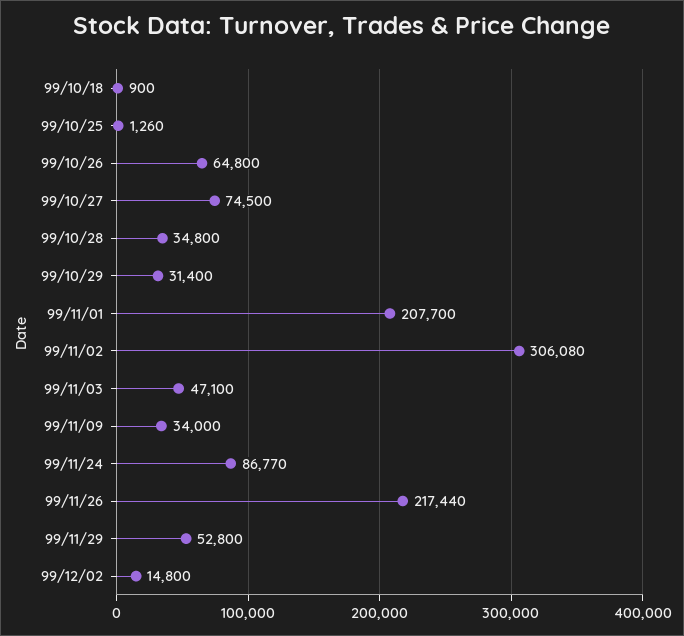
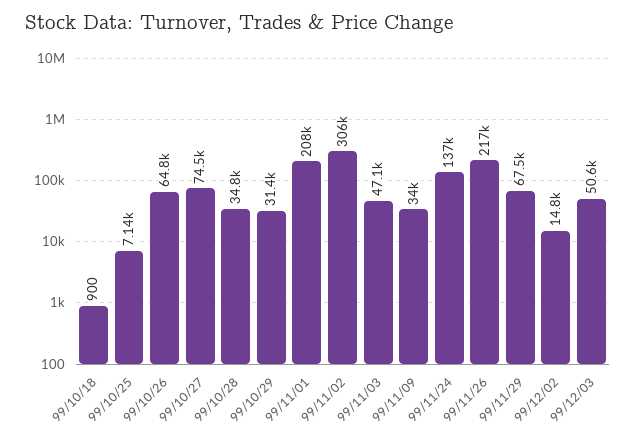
99/10/25: 1260 -> 7140
99/11/24: 86770 -> 137000
99/11/29: 52800 -> 67500
99/12/03: none -> 50600

